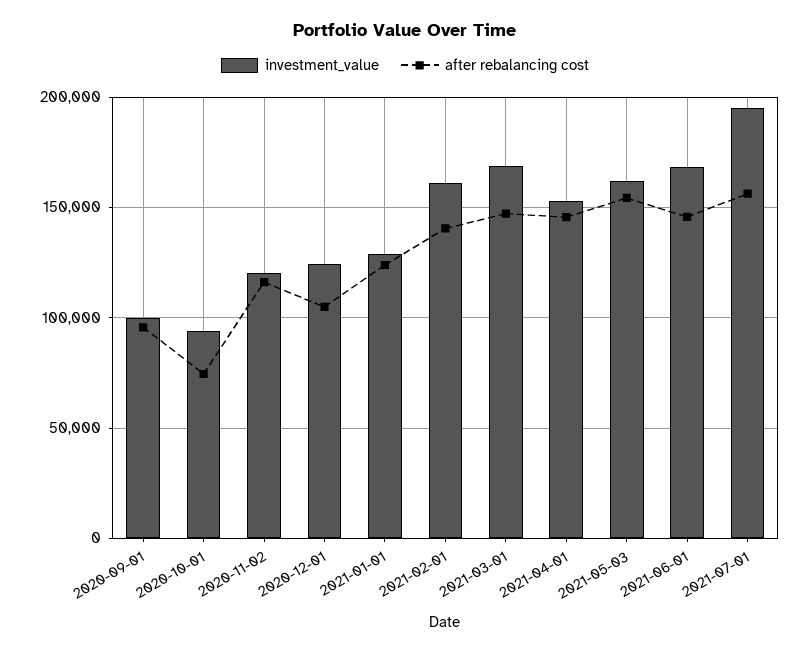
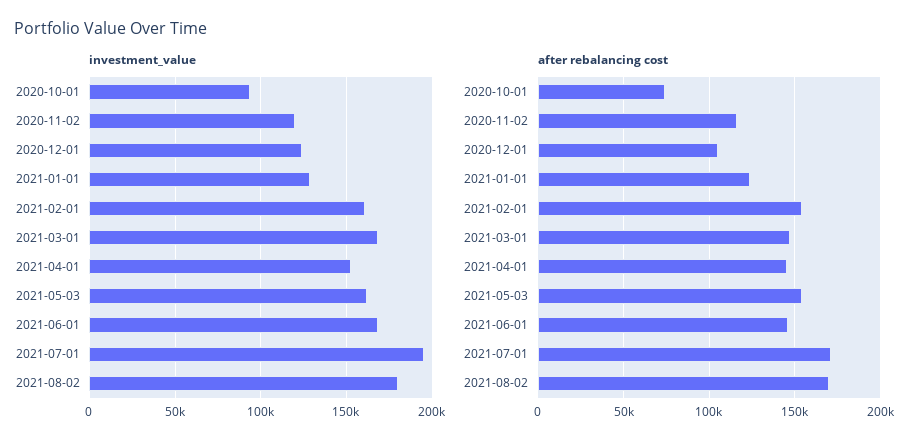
investment_value, 2020-09-01: 100000 -> none
after rebalancing cost, 2020-09-01: 95000 -> none
after rebalancing cost, 2021-02-01: 140000 -> 155000
after rebalancing cost, 2021-07-01: 155000 -> 170000
investment_value, 2021-08-02: none -> 180000
after rebalancing cost, 2021-08-02: none -> 170000

